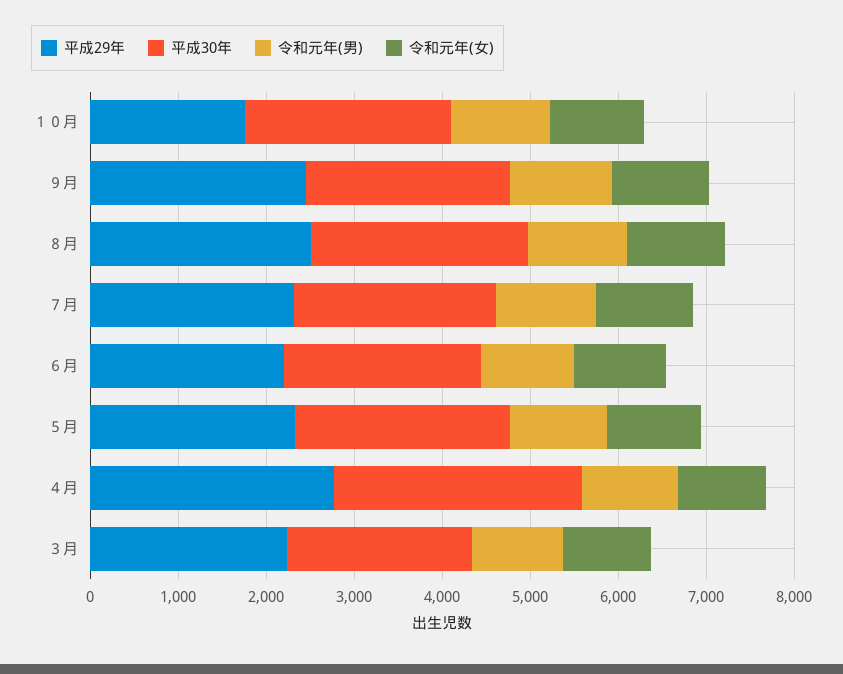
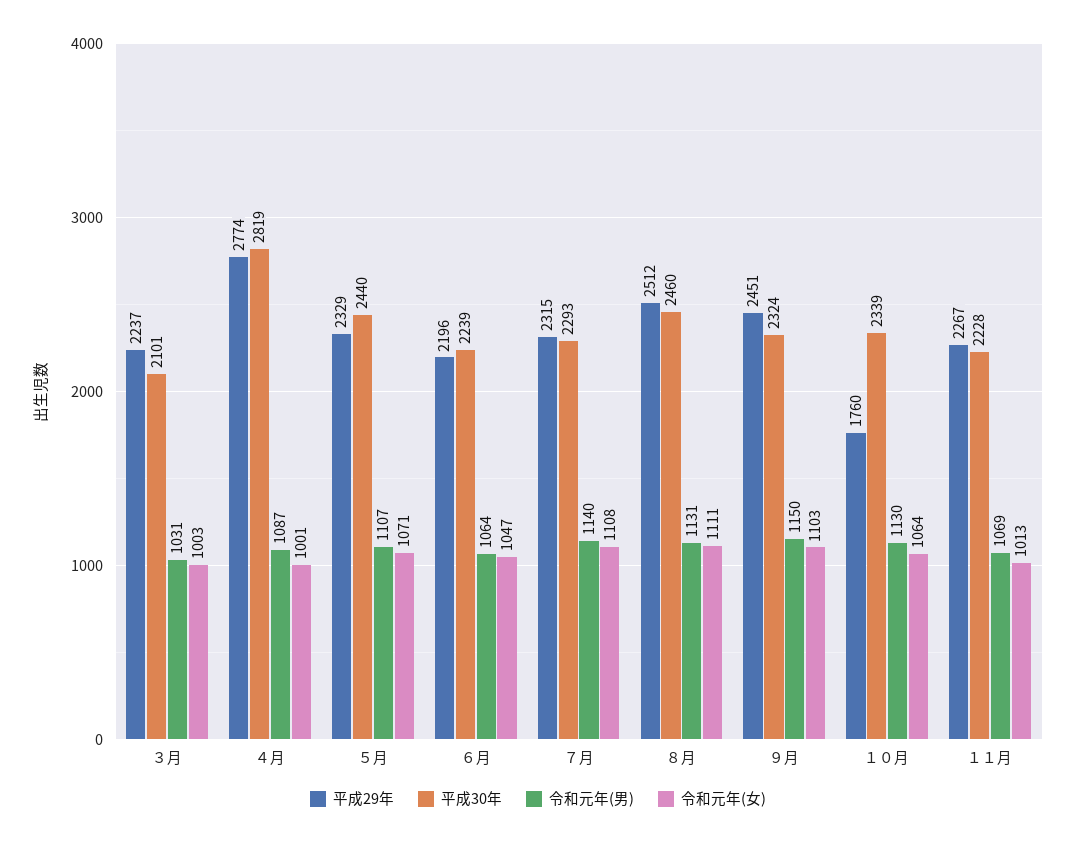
平成29年, １１月: none -> 2267
平成30年, １１月: none -> 2228
令和元年(男), １１月: none -> 1069
令和元年(女), １１月: none -> 1013

